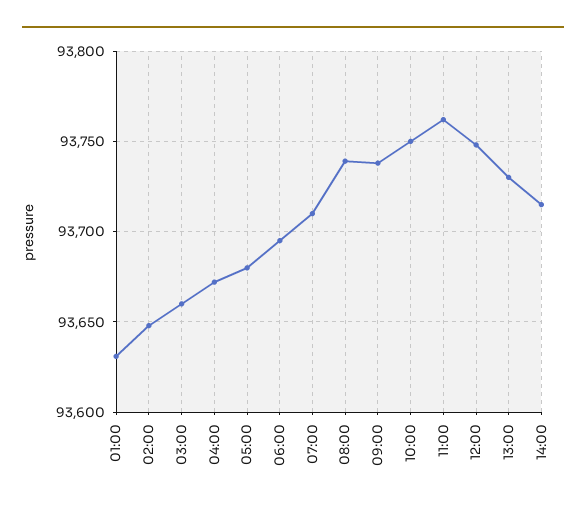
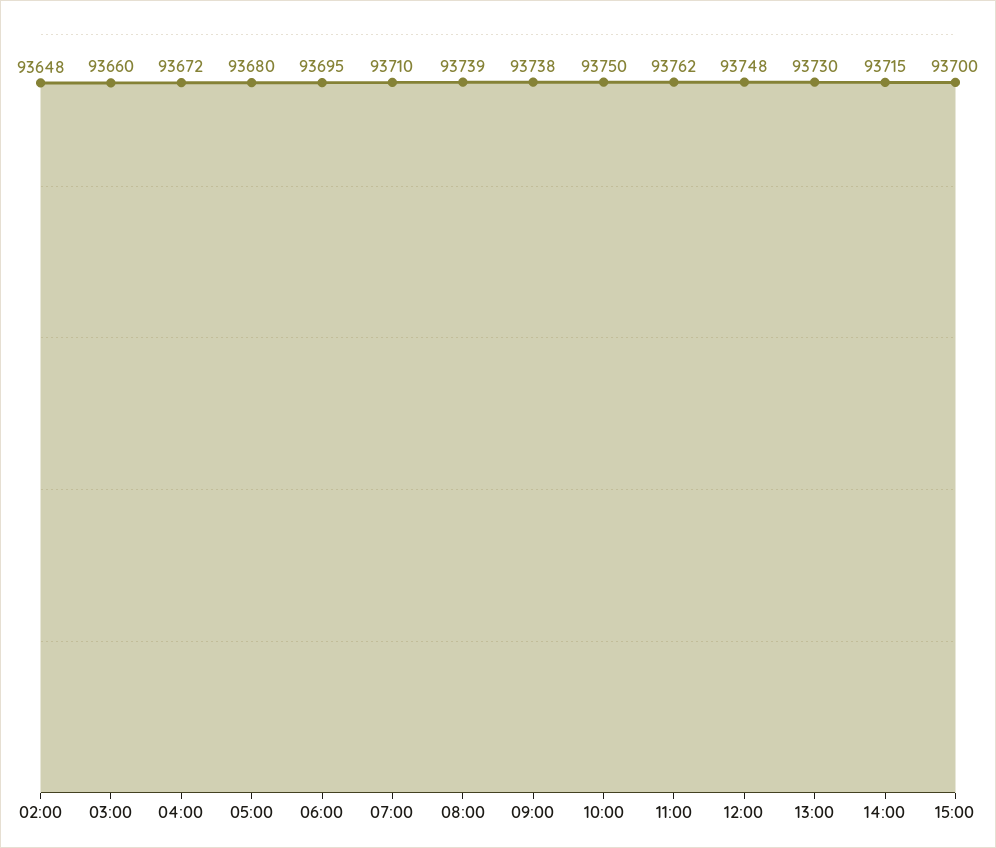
01:00: 93630 -> none
15:00: none -> 93700

